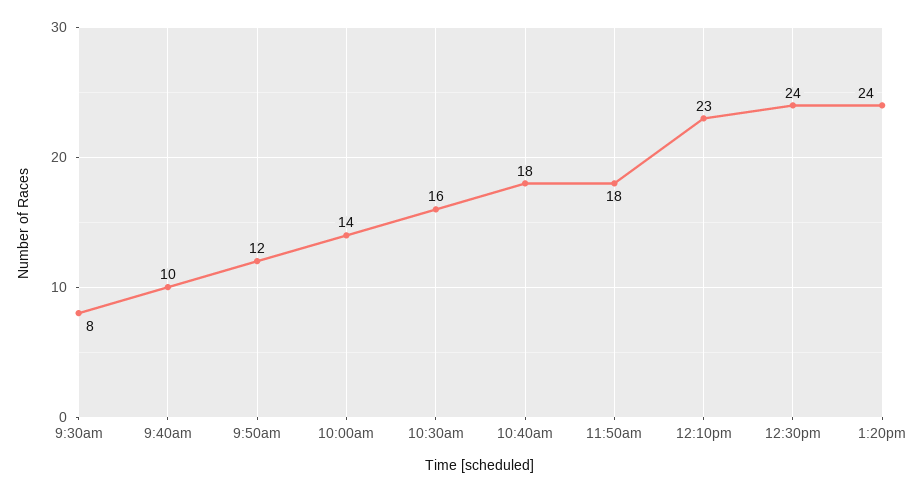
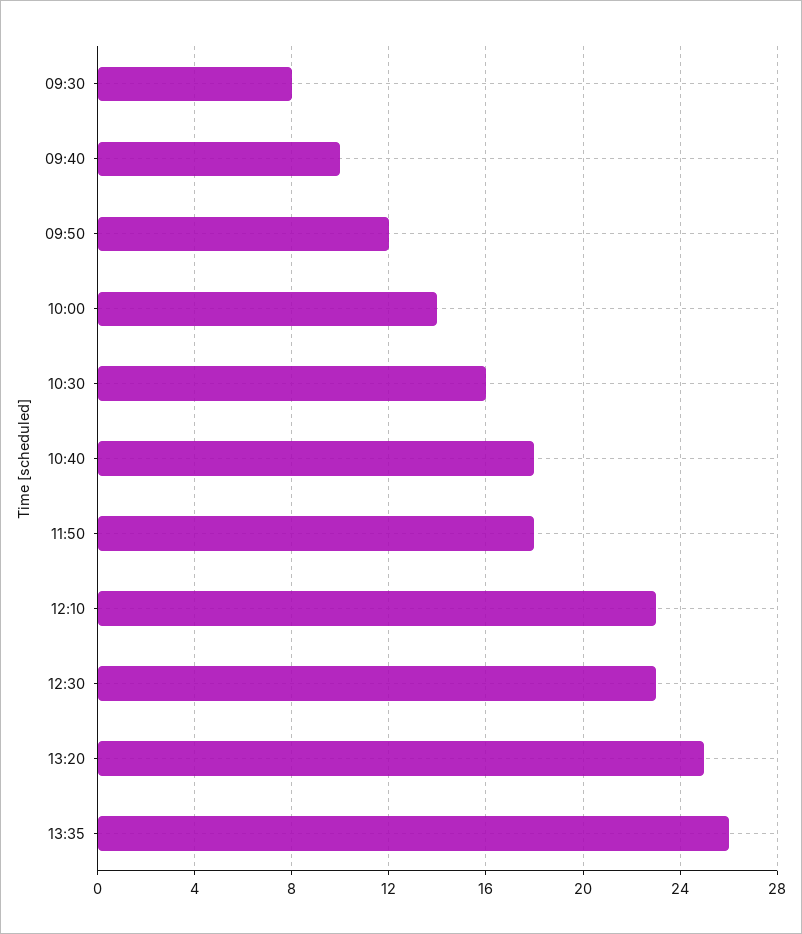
12:30pm: 24 -> 23
1:20pm: 24 -> 25
13:35: none -> 26

